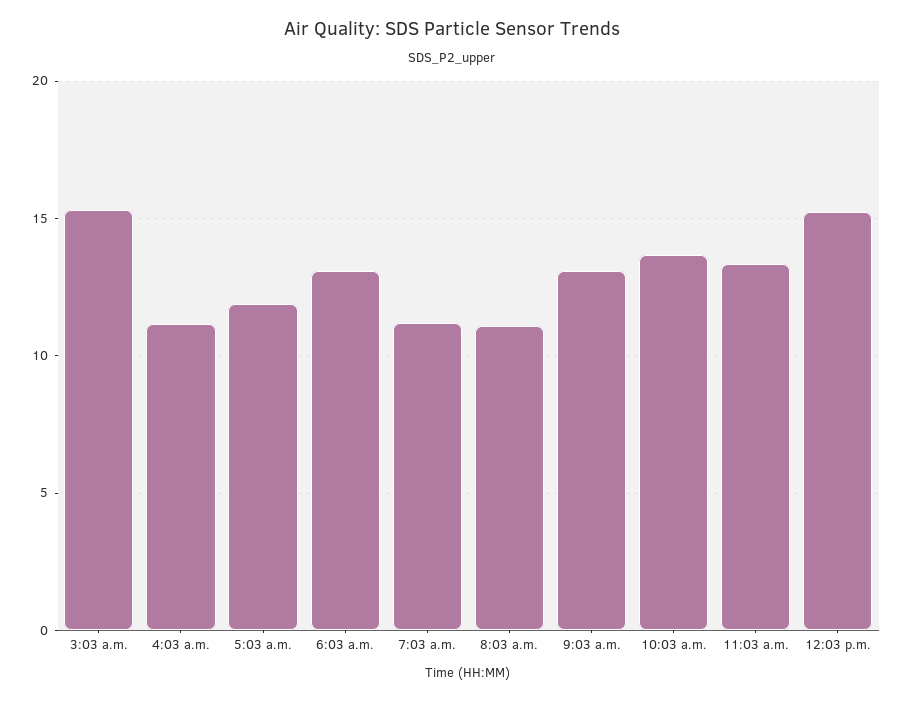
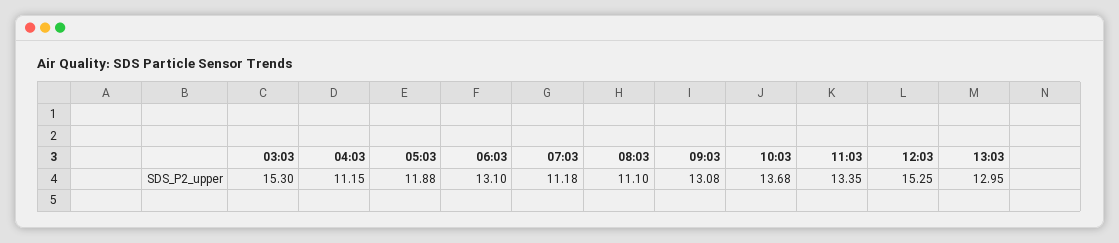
13:03: none -> 12.95

